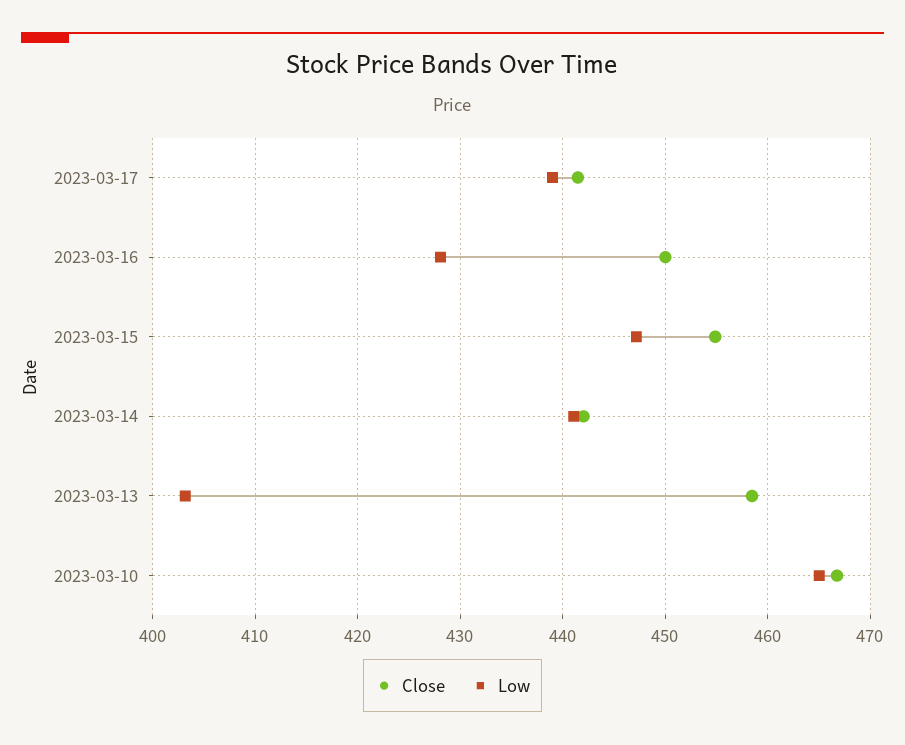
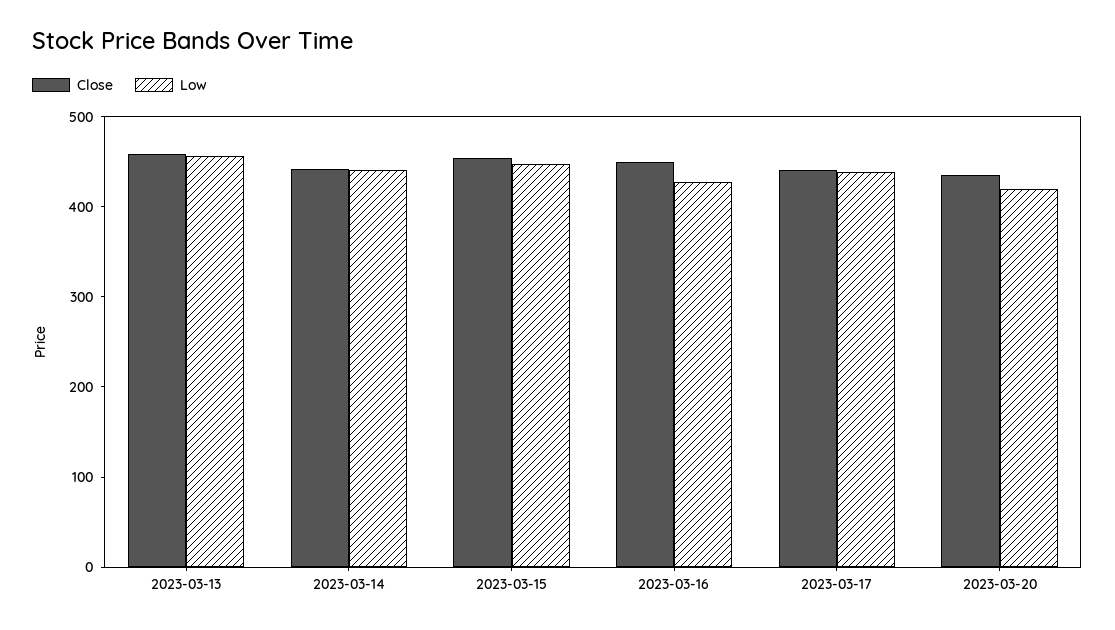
Low, 2023-03-13: 403 -> 460
Close, 2023-03-10: 467 -> none
Low, 2023-03-10: 465 -> none
Close, 2023-03-20: none -> 440
Low, 2023-03-20: none -> 420

